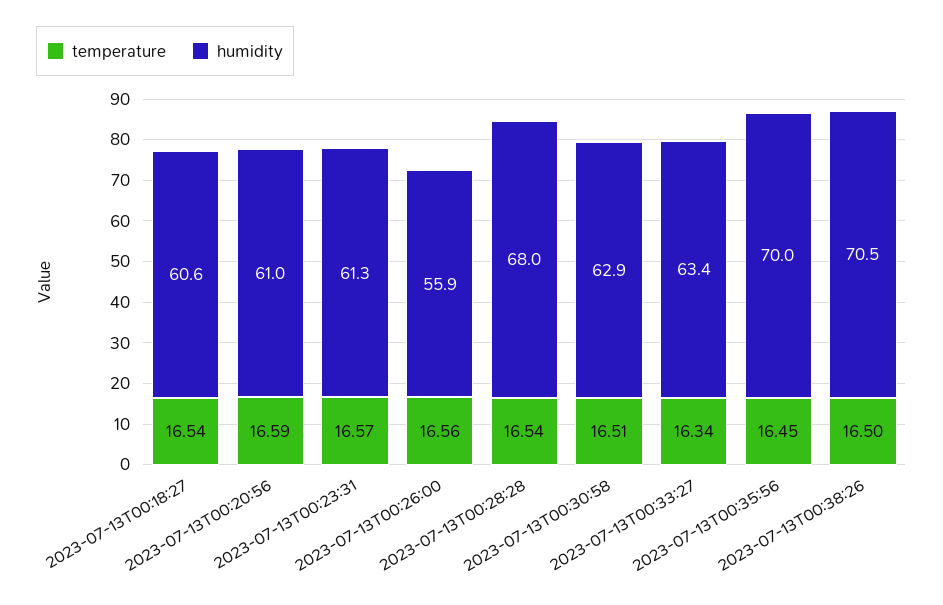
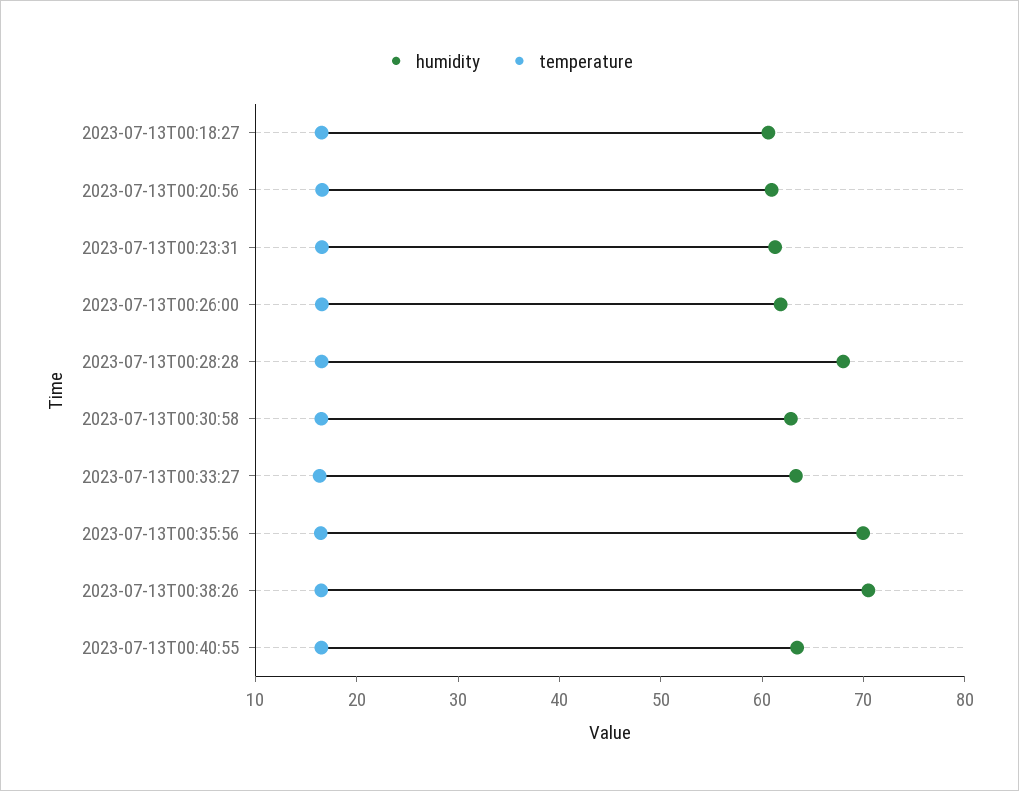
humidity, 2023-07-13T00:26:00: 55.9 -> 62
humidity, 2023-07-13T00:40:55: none -> 64
temperature, 2023-07-13T00:40:55: none -> 16

